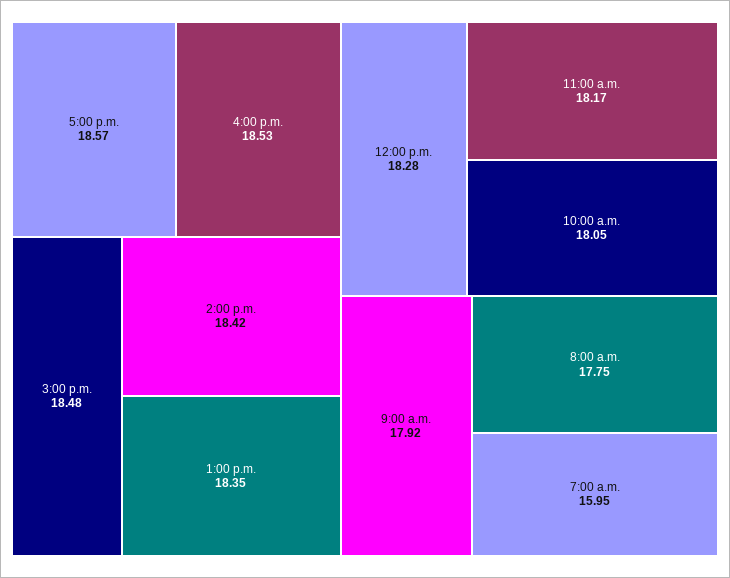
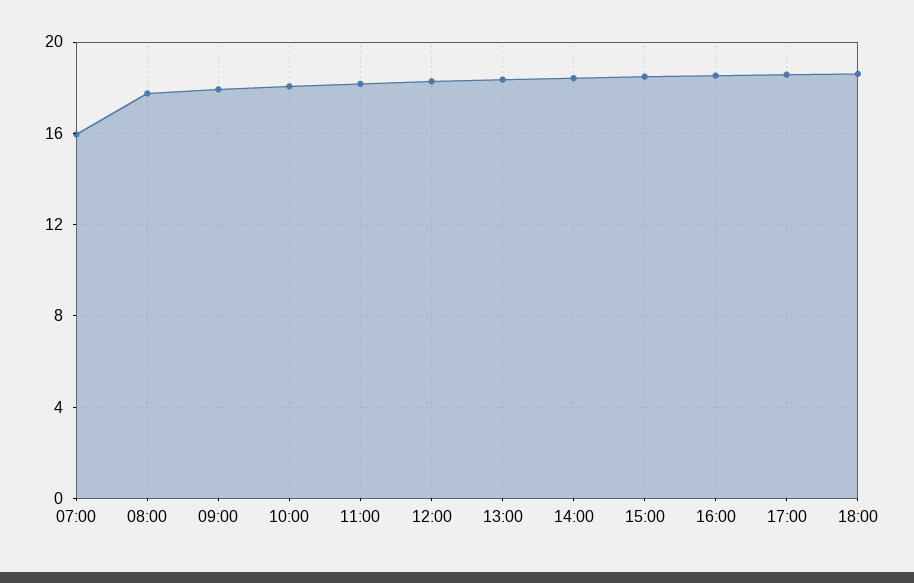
18:00: none -> 18.5

